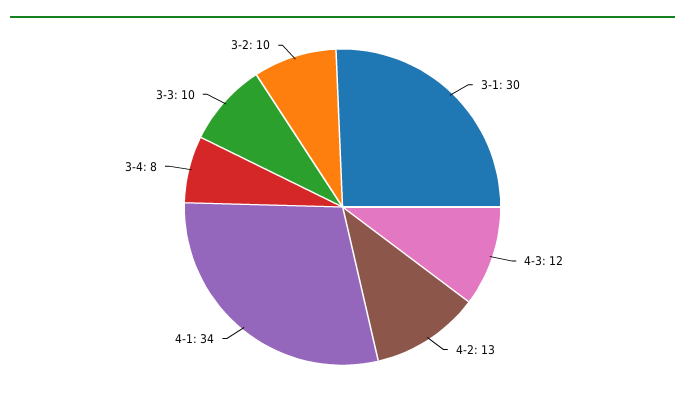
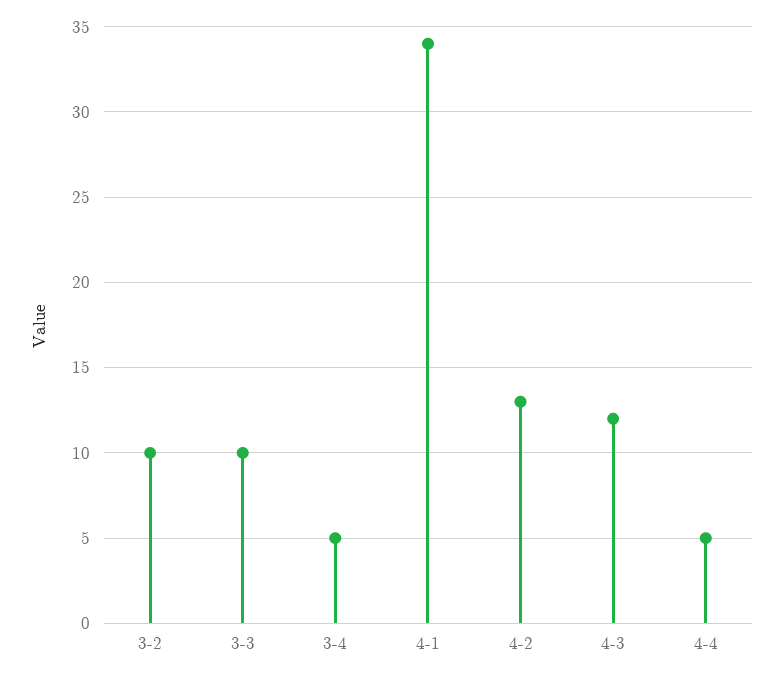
3-1: 30 -> none
3-4: 8 -> 5
4-4: none -> 5

